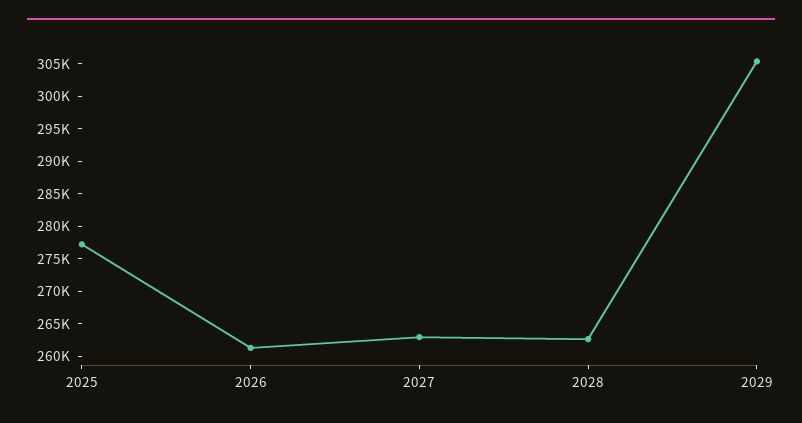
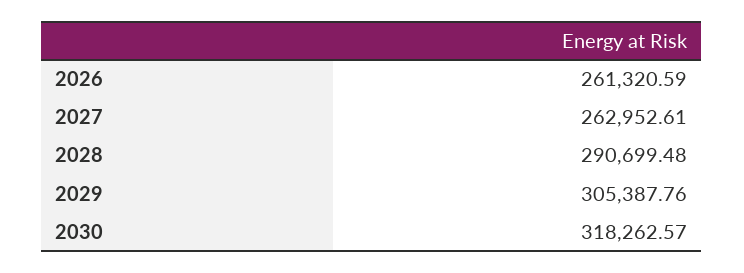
2025: 277500 -> none
2028: 262500 -> 290699.48
2030: none -> 318262.57

